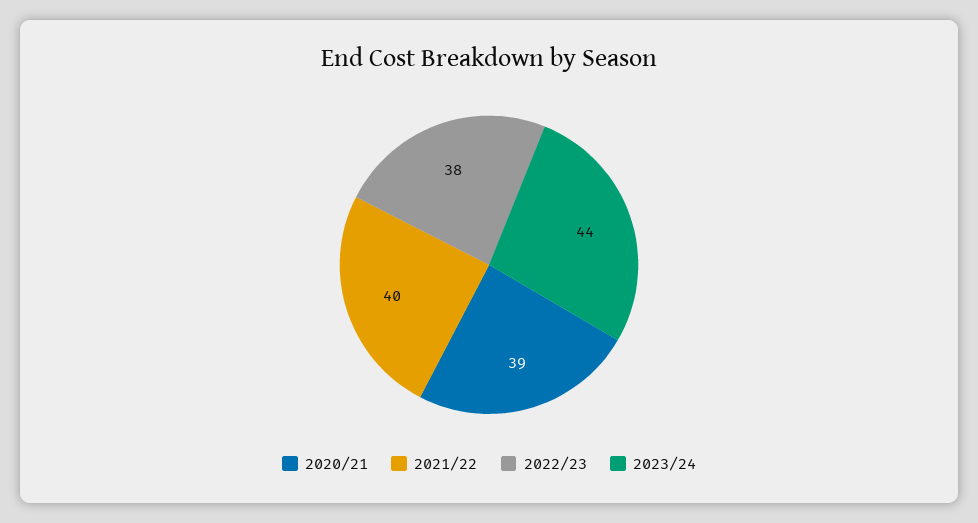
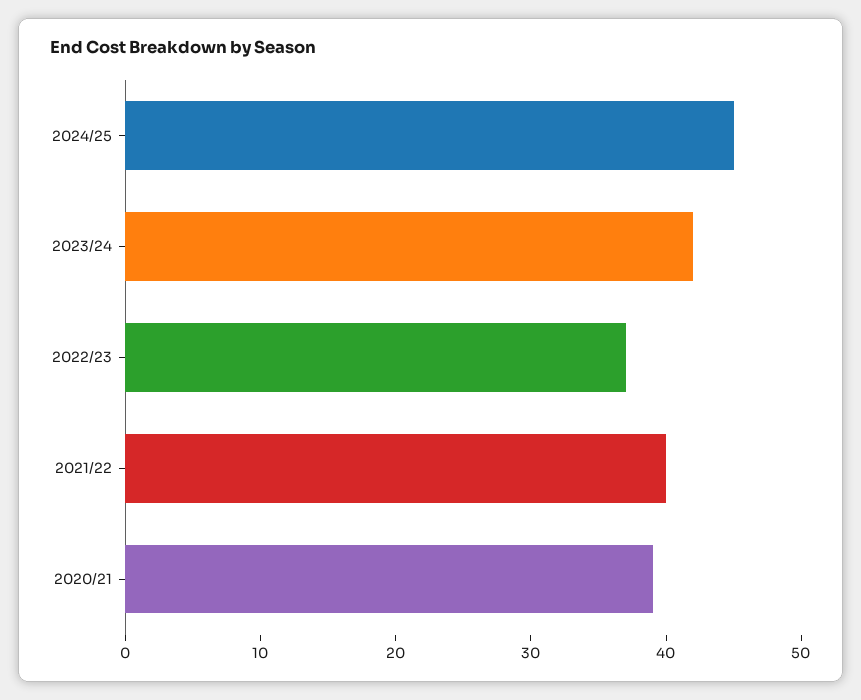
2022/23: 38 -> 37
2023/24: 44 -> 42
2024/25: none -> 45

